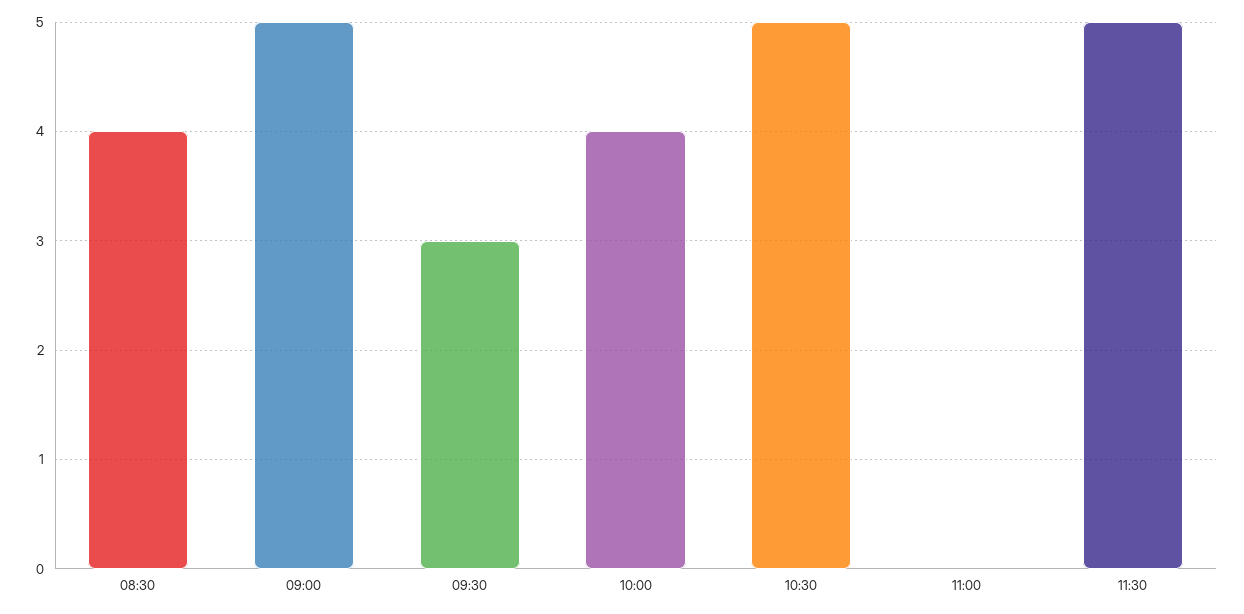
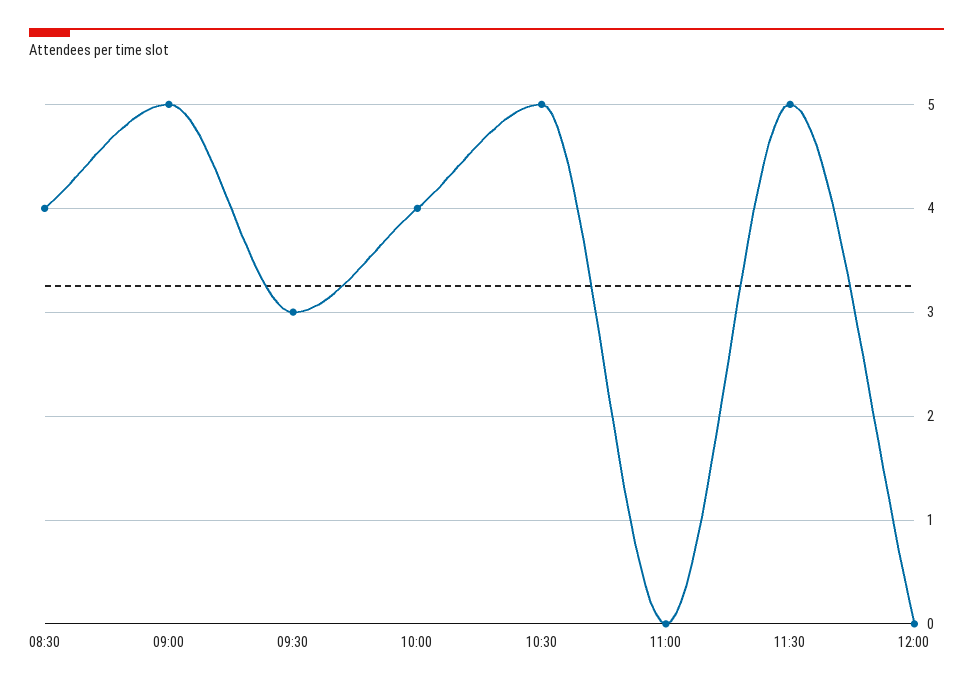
12:00: none -> 0

